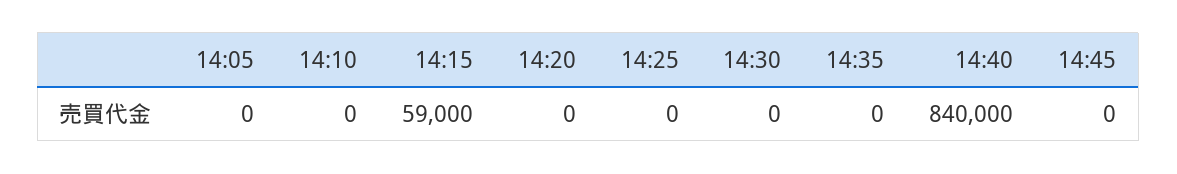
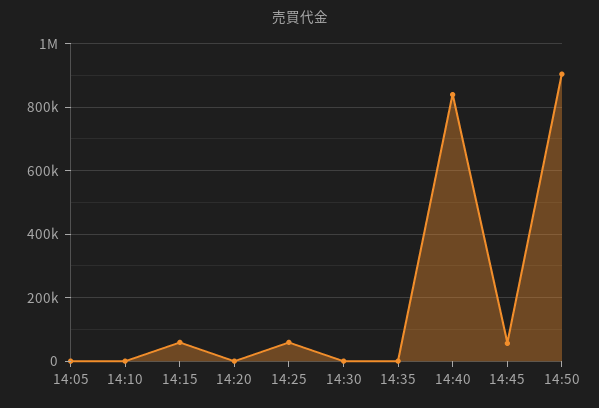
14:25: 0 -> 60000
14:45: 0 -> 60000
14:50: none -> 900000

